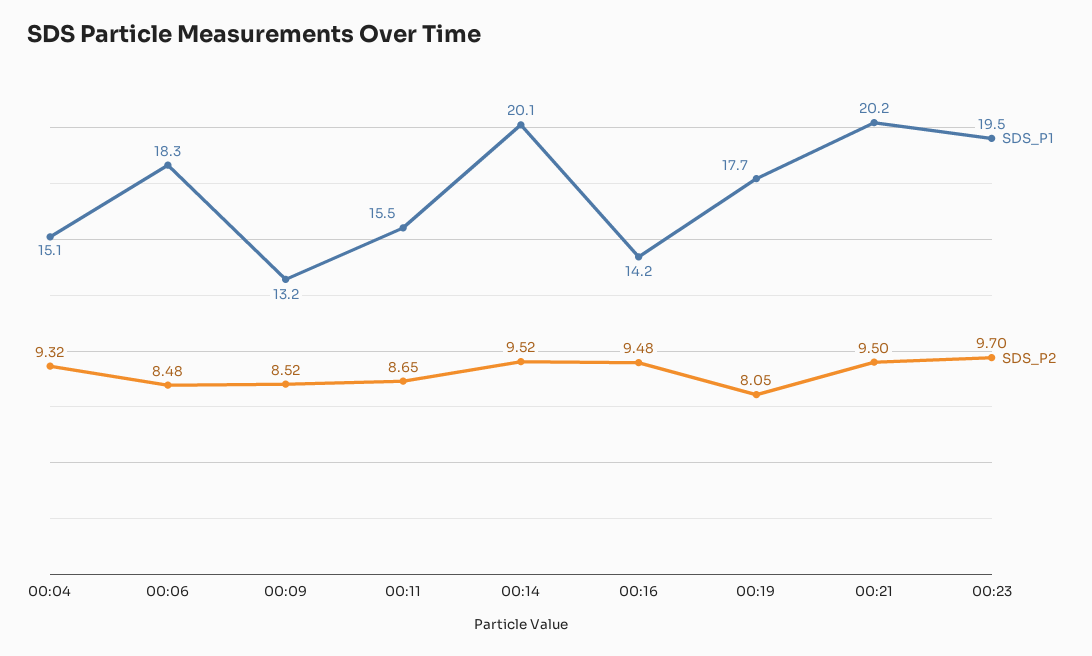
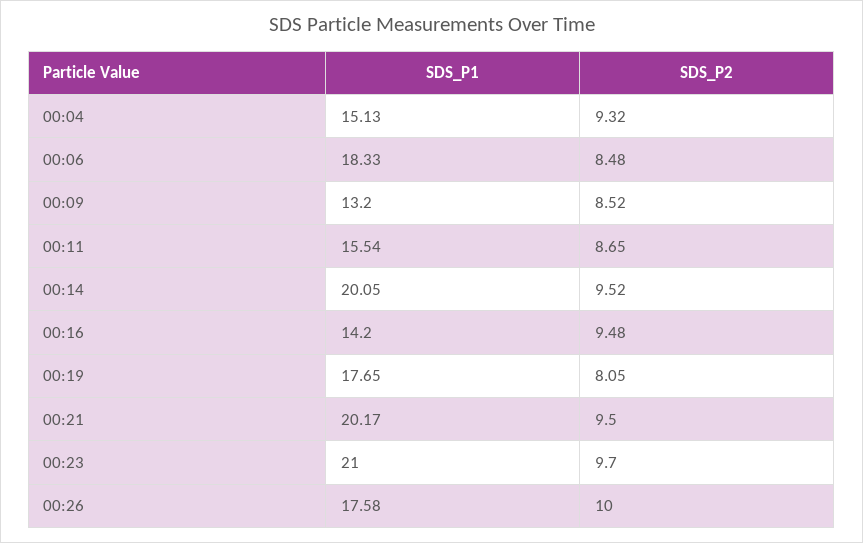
SDS_P1, 00:23: 19.5 -> 21
SDS_P1, 00:26: none -> 17.58
SDS_P2, 00:26: none -> 10

